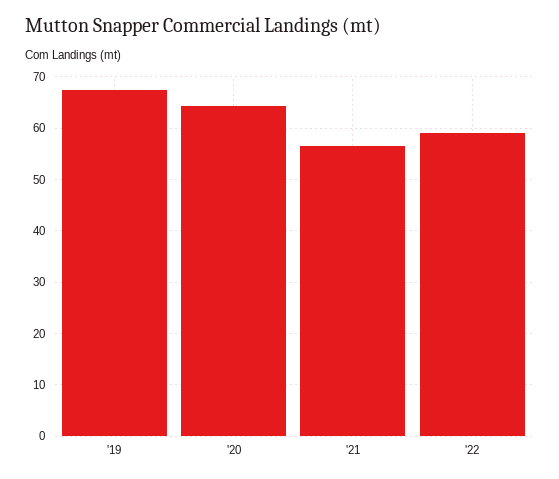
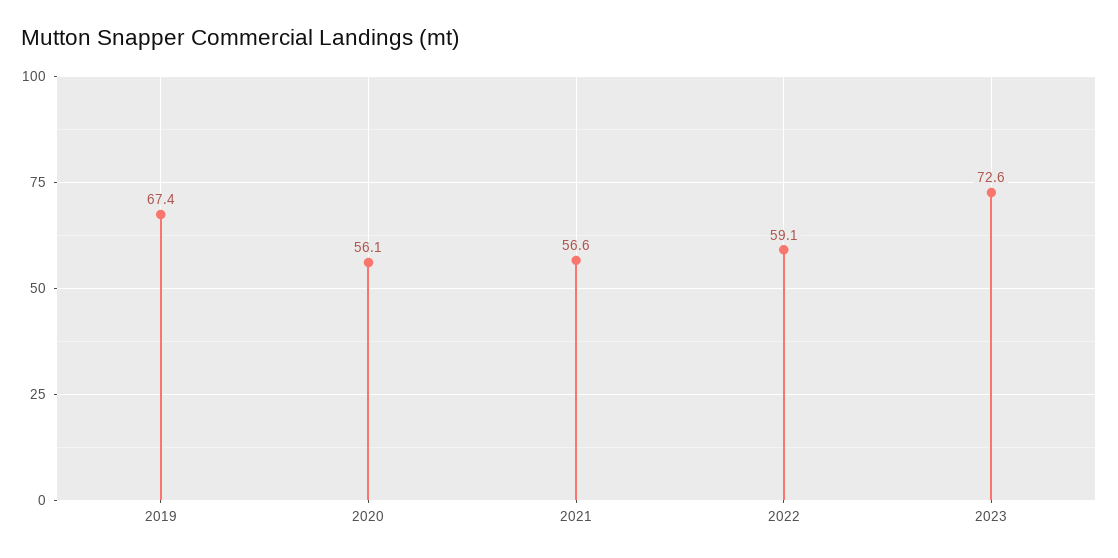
'20: 64 -> 56.1
2023: none -> 72.6

